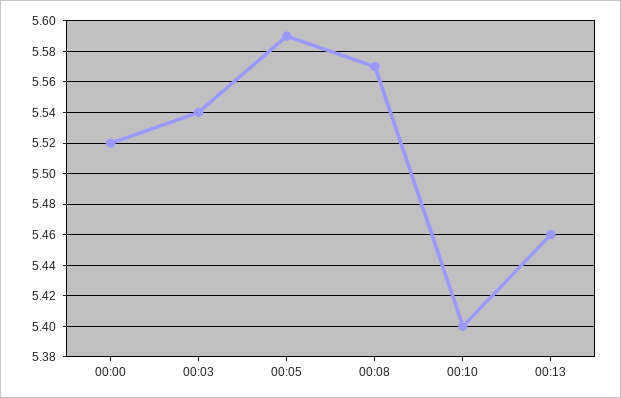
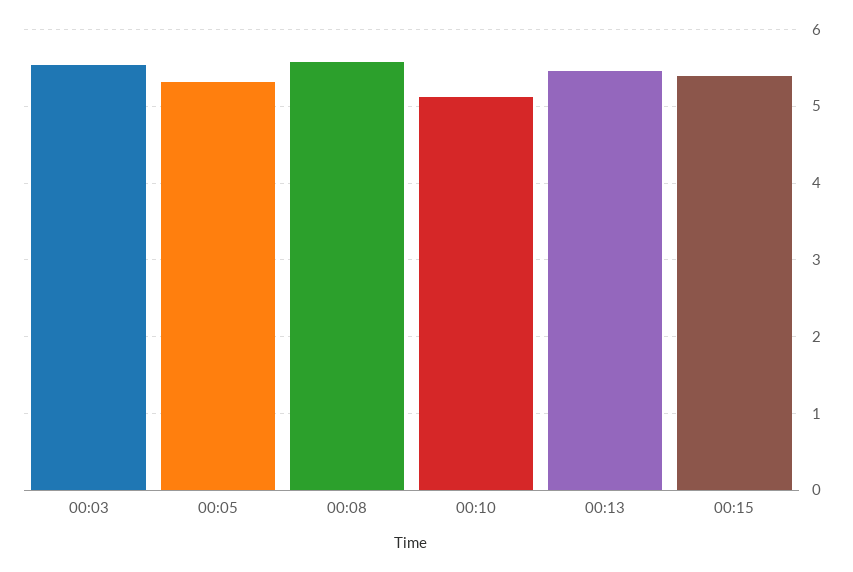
00:00: 5.52 -> none
00:05: 5.59 -> 5.3
00:10: 5.4 -> 5.1
00:15: none -> 5.4

